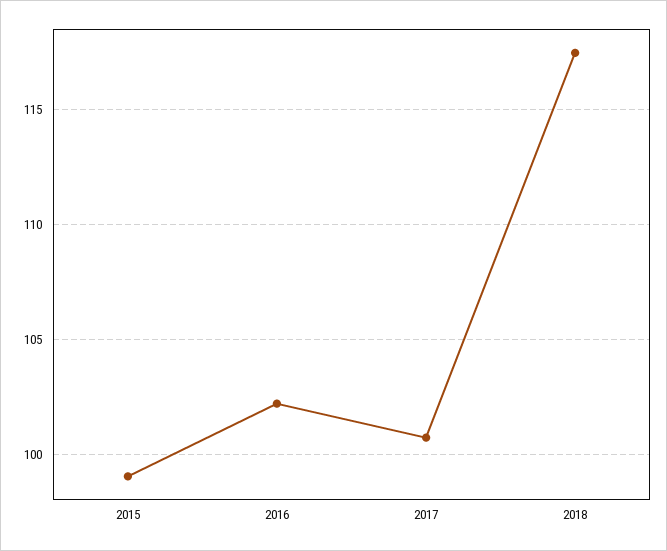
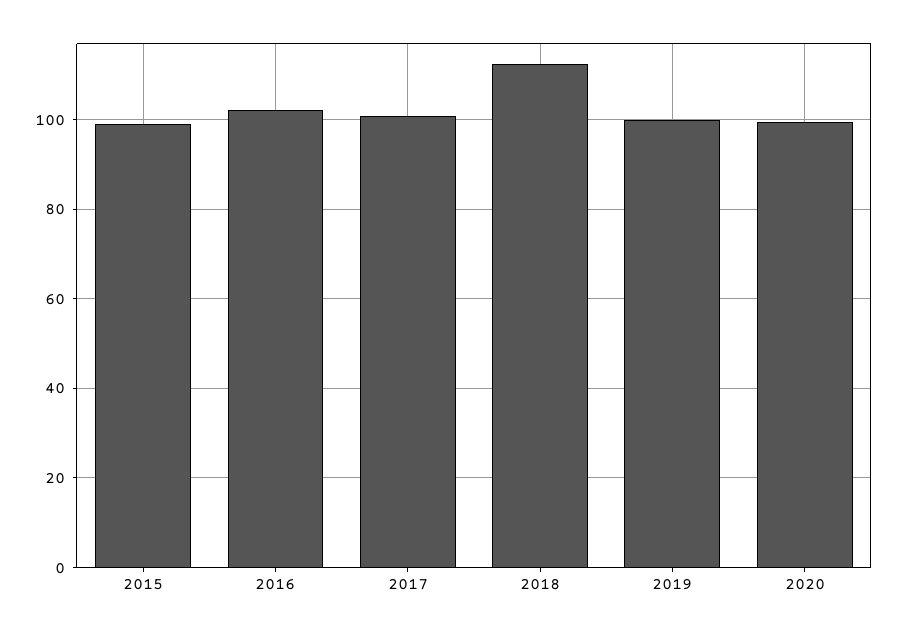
2018: 117.5 -> 112
2019: none -> 100
2020: none -> 100

